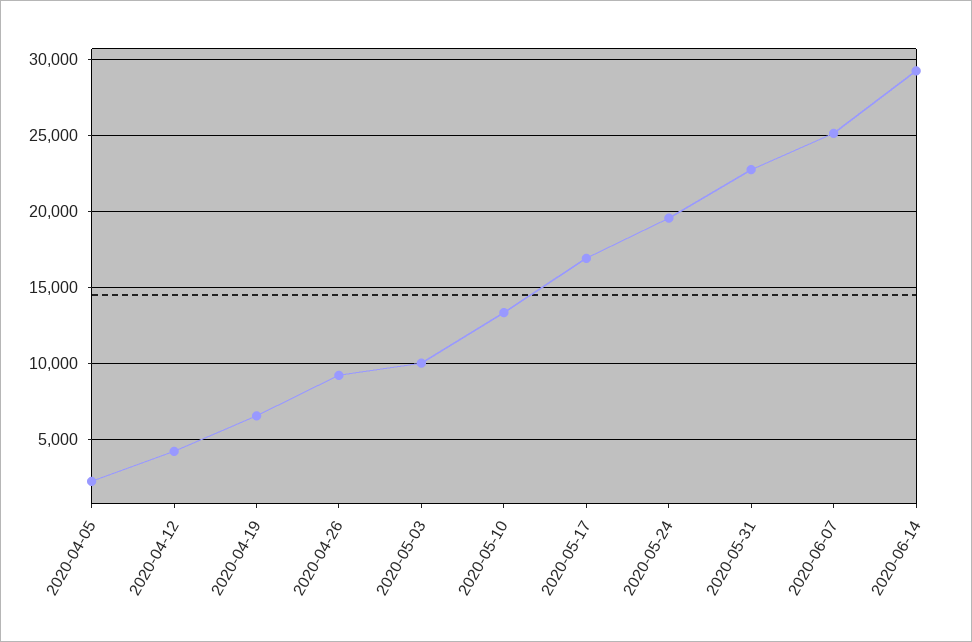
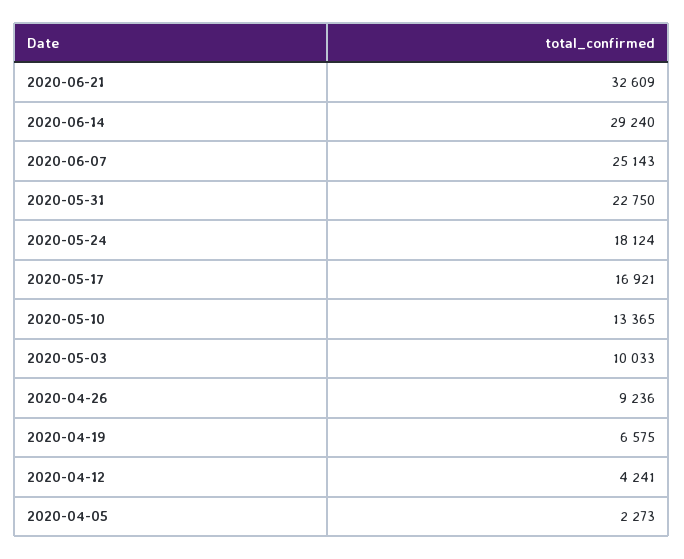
2020-05-24: 19500 -> 18124
2020-06-21: none -> 32609

